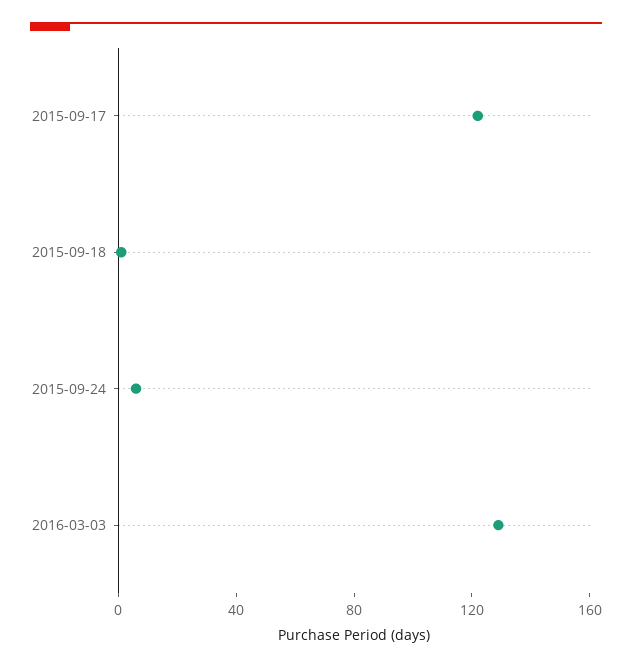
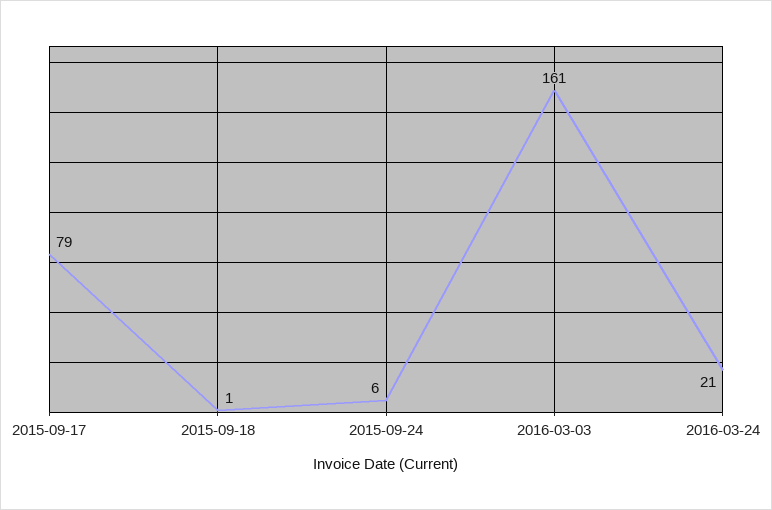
2015-09-17: 120 -> 79
2016-03-03: 130 -> 161
2016-03-24: none -> 21

